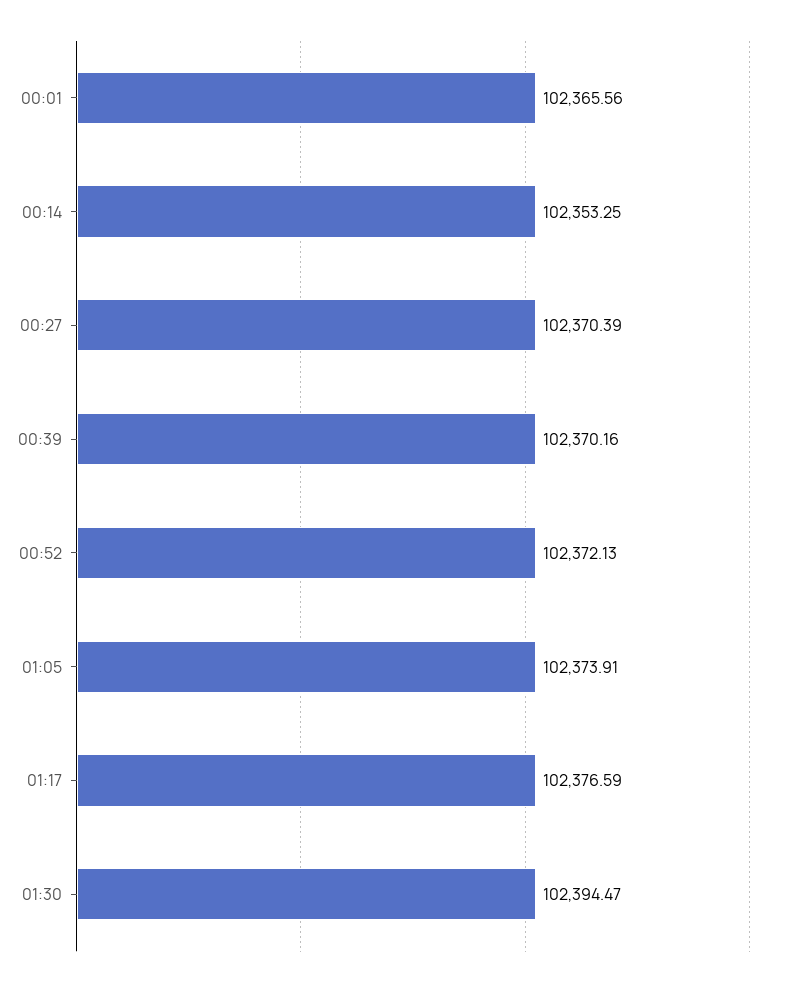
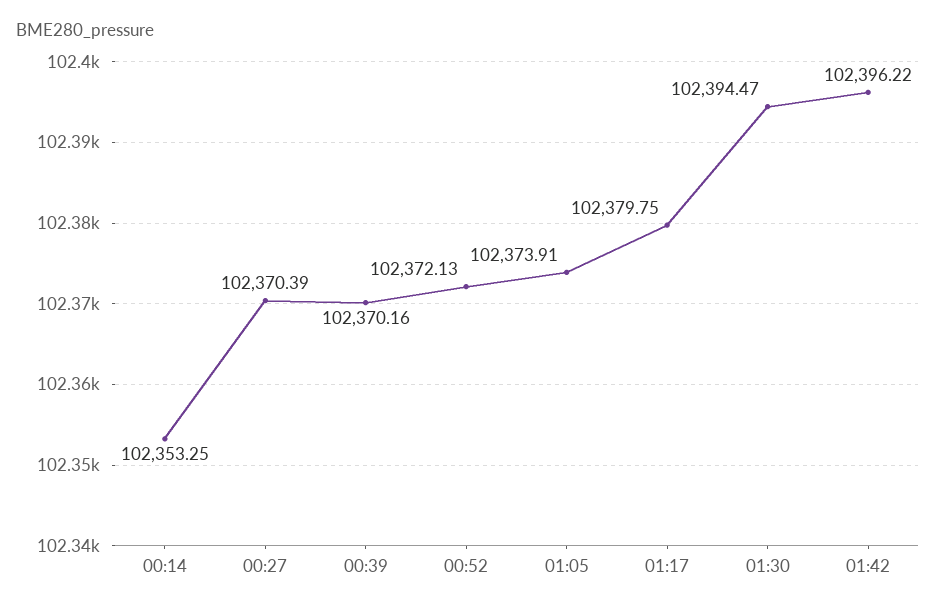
00:01: 102365.56 -> none
01:17: 102376.59 -> 102379.75
01:42: none -> 102396.22

